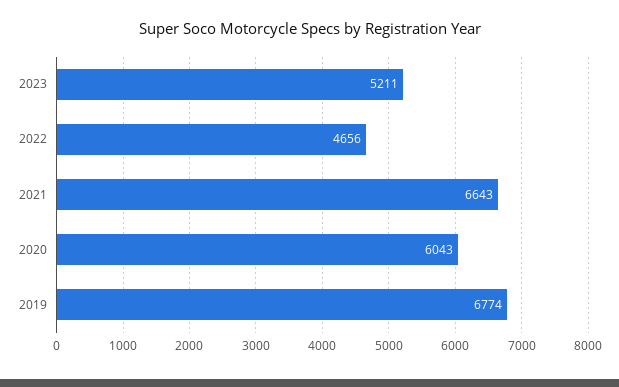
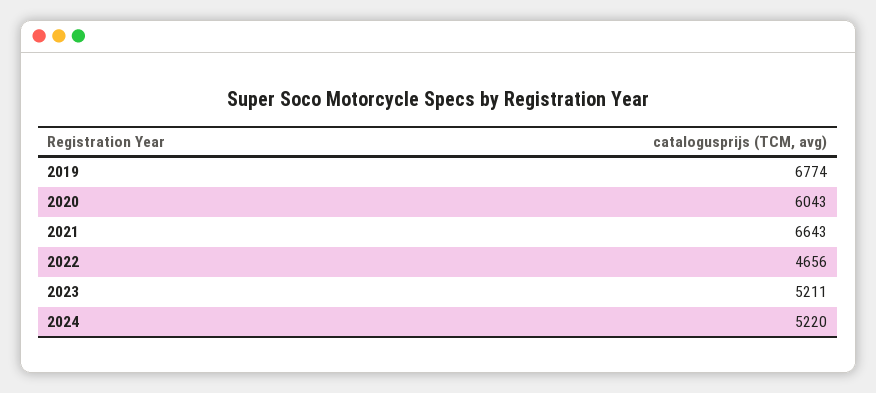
2024: none -> 5220

